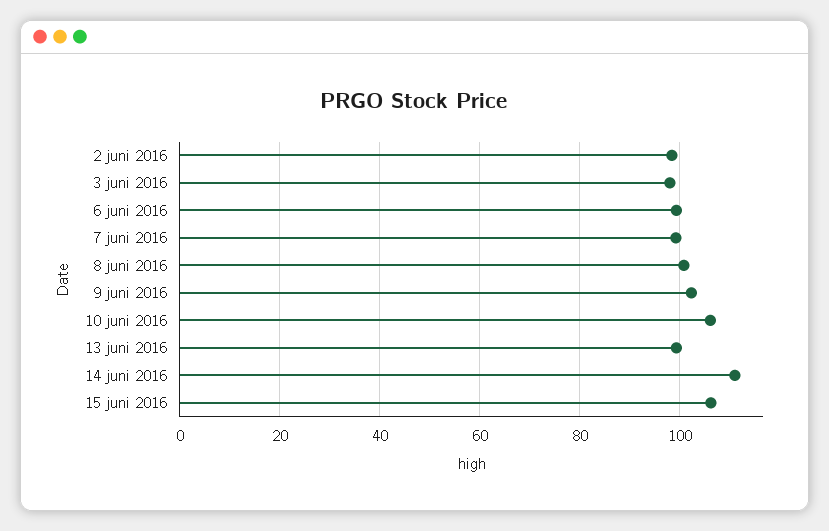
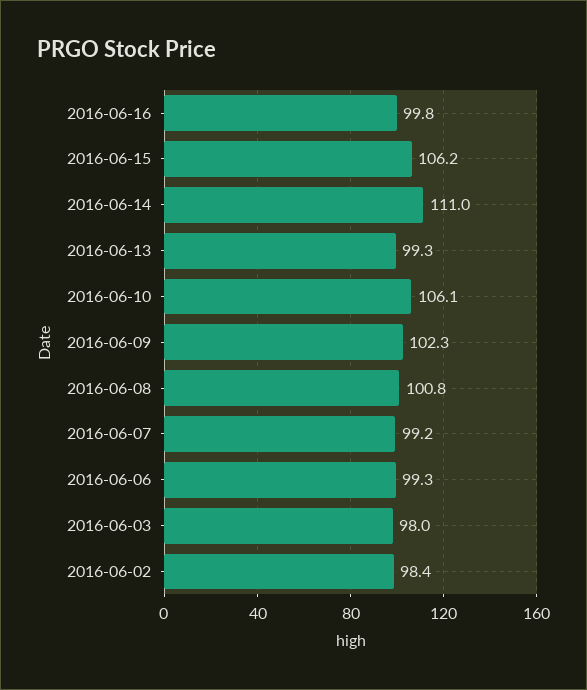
2016-06-16: none -> 99.8

